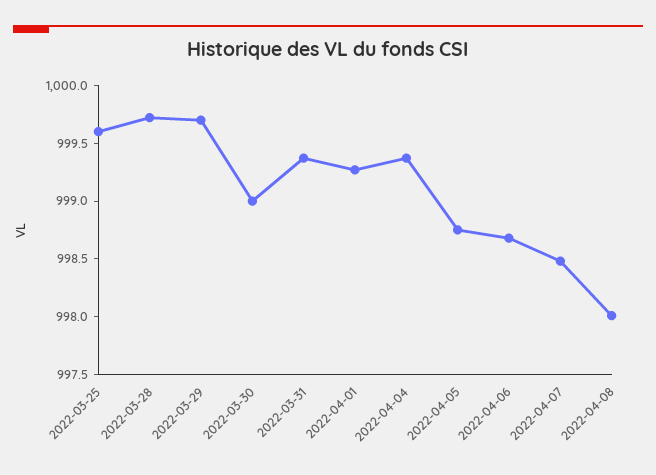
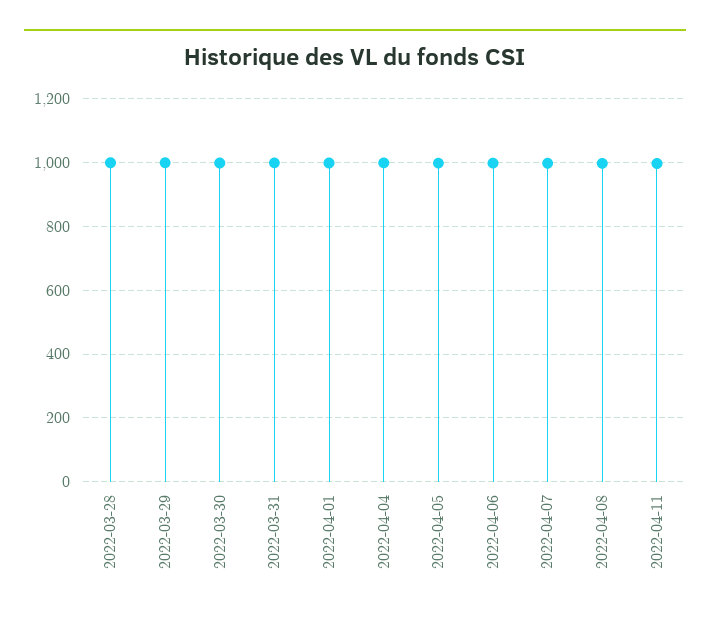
2022-03-25: 999.6 -> none
2022-04-11: none -> 1000

